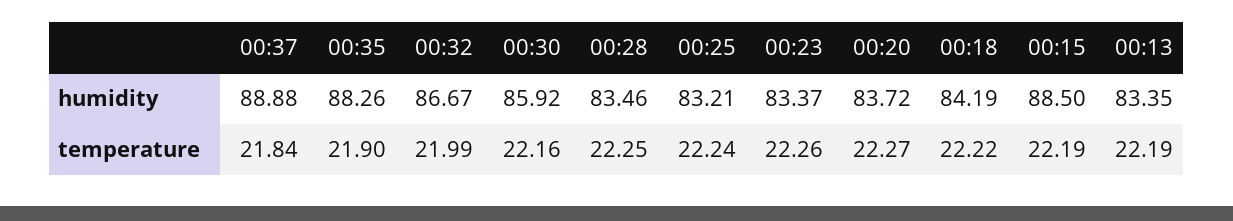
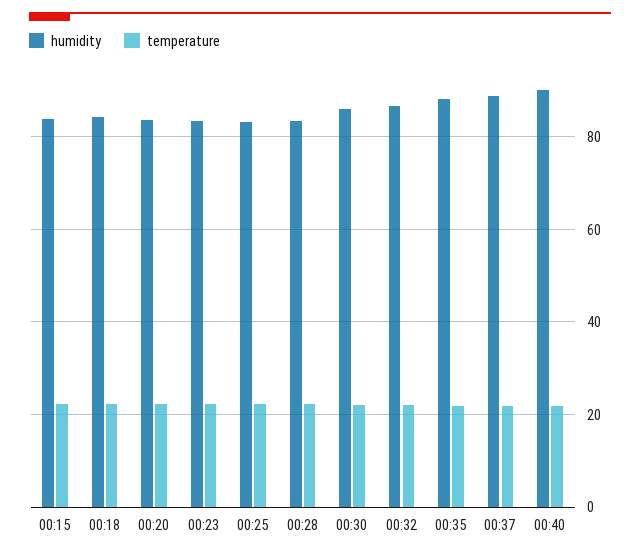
humidity, 00:15: 88.5 -> 84
humidity, 00:13: 83.35 -> none
temperature, 00:13: 22.19 -> none
humidity, 00:40: none -> 90
temperature, 00:40: none -> 22

